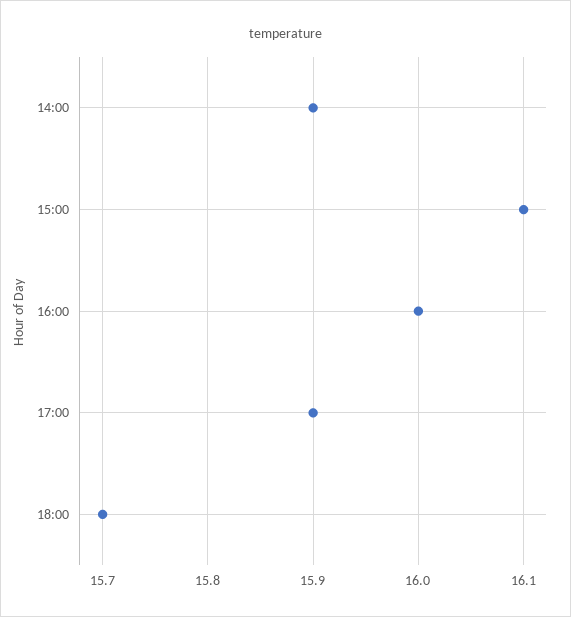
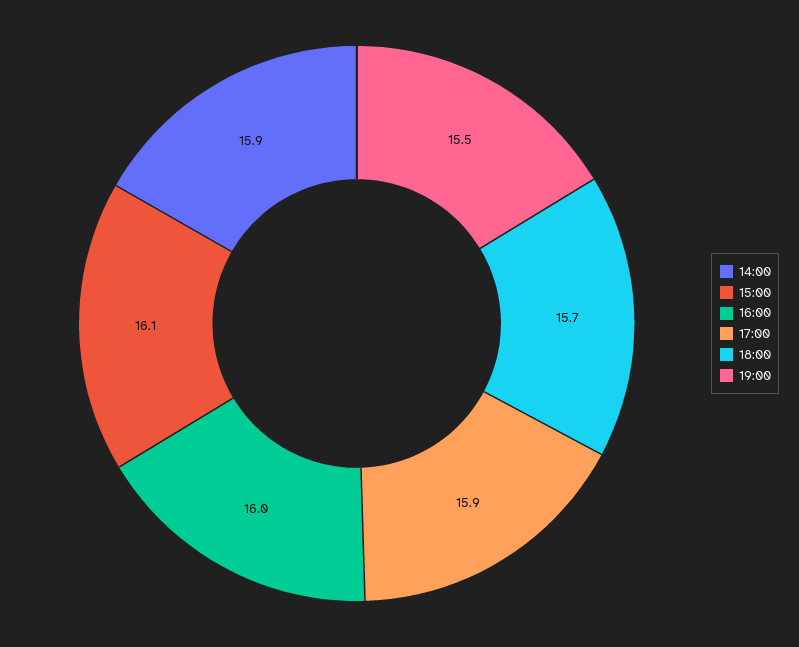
19:00: none -> 15.5

